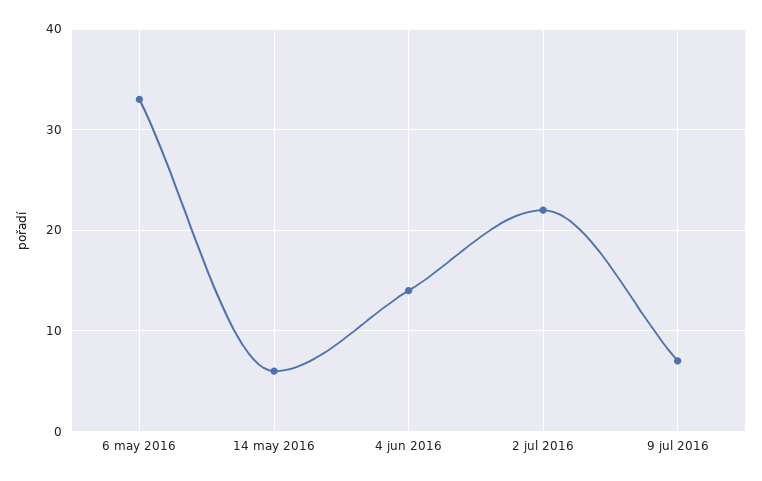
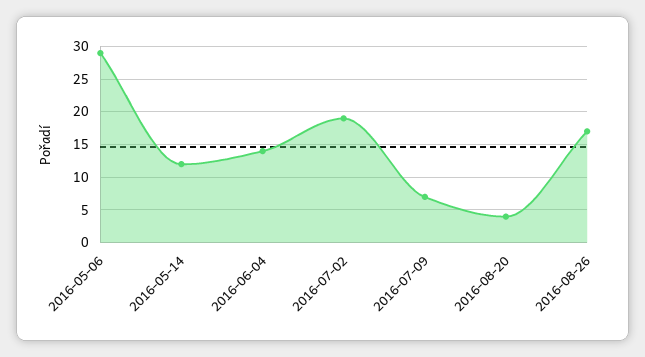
6 may 2016: 33 -> 29
14 may 2016: 6 -> 12
2 jul 2016: 22 -> 19
2016-08-20: none -> 4
2016-08-26: none -> 17

